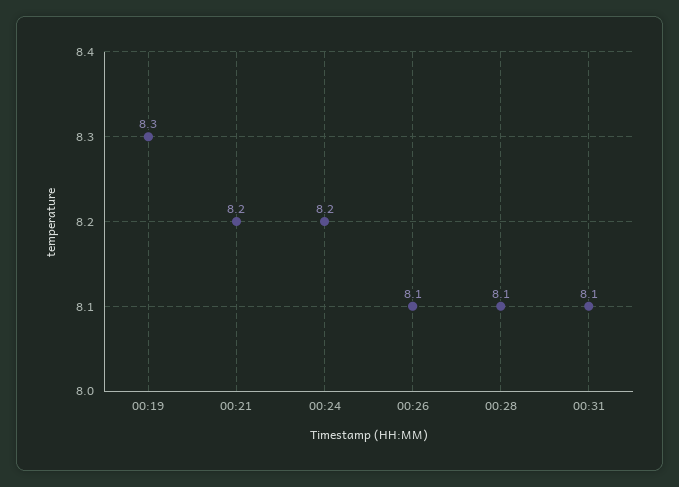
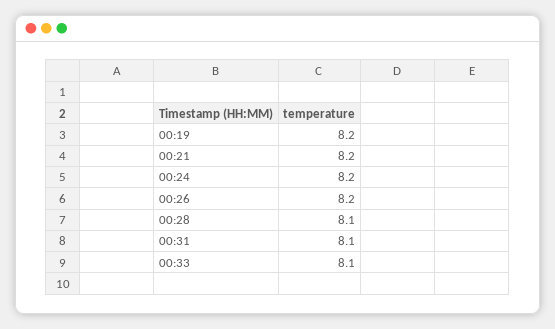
00:19: 8.3 -> 8.2
00:26: 8.1 -> 8.2
00:33: none -> 8.1

